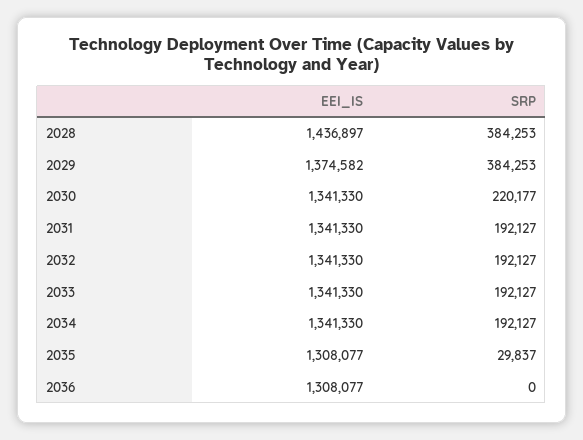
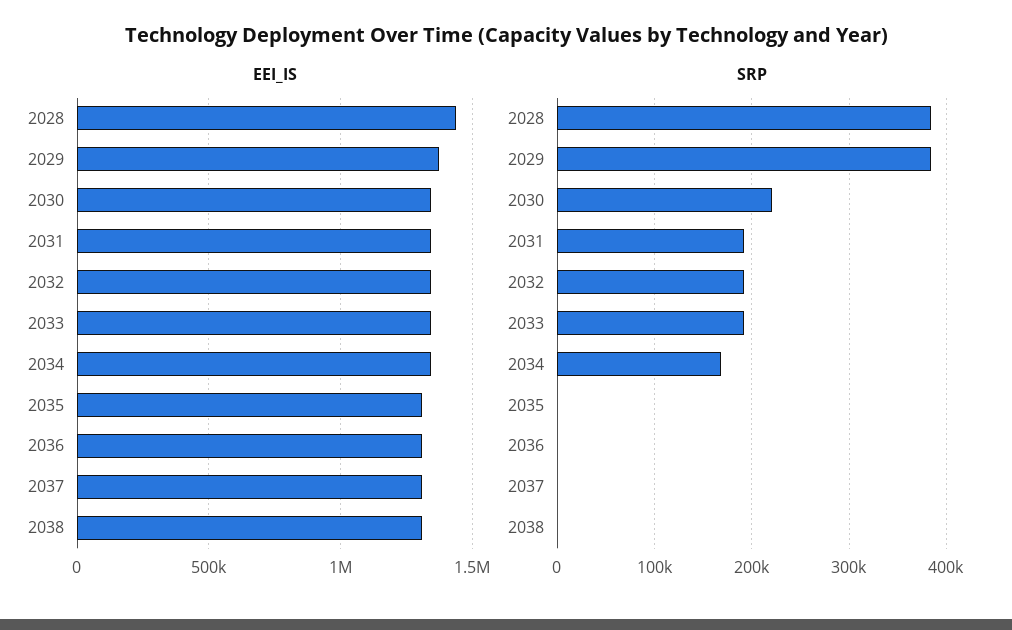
SRP, 2034: 192127 -> 170000
SRP, 2035: 29837 -> 0
EEI_IS, 2037: none -> 1300000
EEI_IS, 2038: none -> 1300000
SRP, 2037: none -> 0
SRP, 2038: none -> 0

